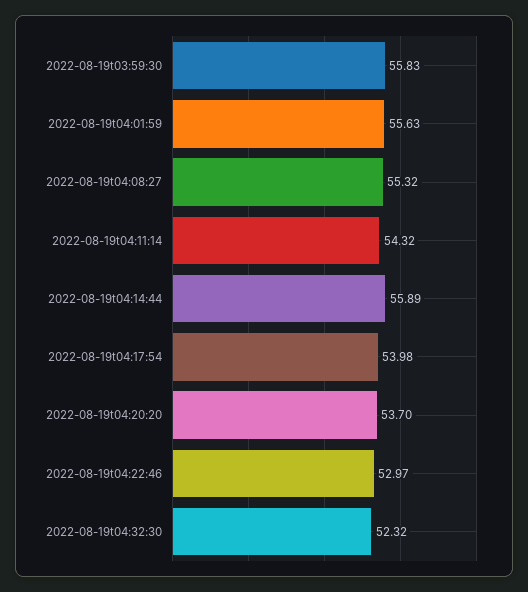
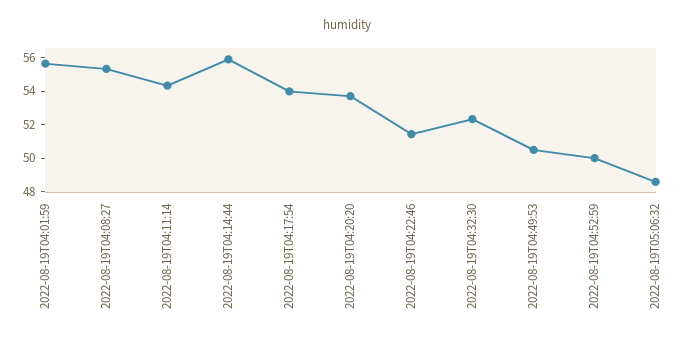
2022-08-19t03:59:30: 55.83 -> none
2022-08-19t04:22:46: 52.97 -> 51.5
2022-08-19T04:49:53: none -> 50.5
2022-08-19T04:52:59: none -> 50
2022-08-19T05:06:32: none -> 48.5

